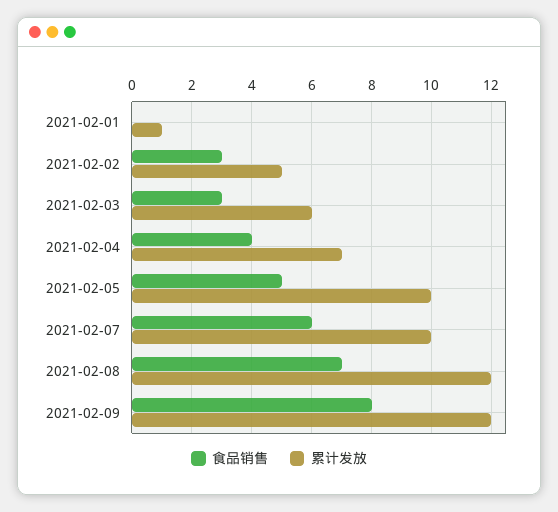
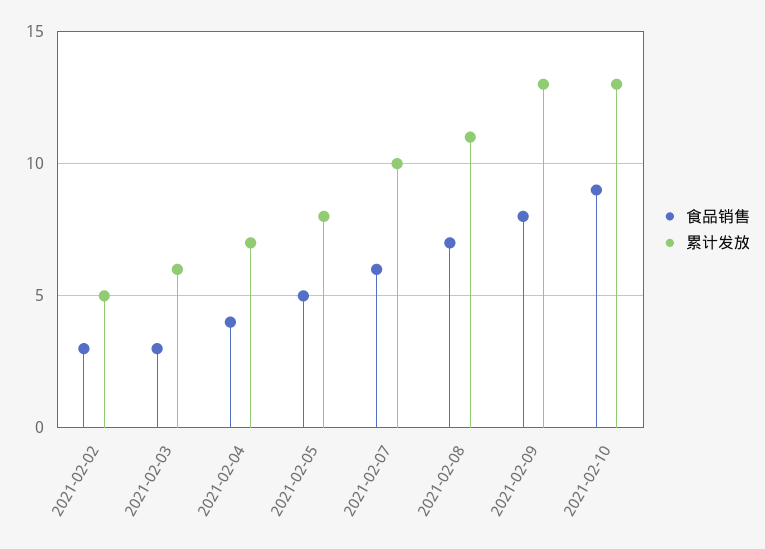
食品销售, 2021-02-01: 0 -> none
累计发放, 2021-02-01: 1 -> none
累计发放, 2021-02-05: 10 -> 8
累计发放, 2021-02-08: 12 -> 11
累计发放, 2021-02-09: 12 -> 13
食品销售, 2021-02-10: none -> 9
累计发放, 2021-02-10: none -> 13

